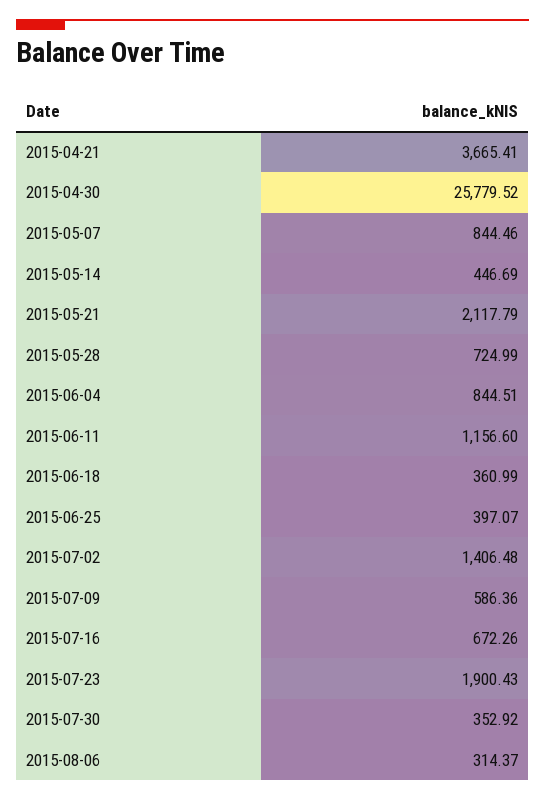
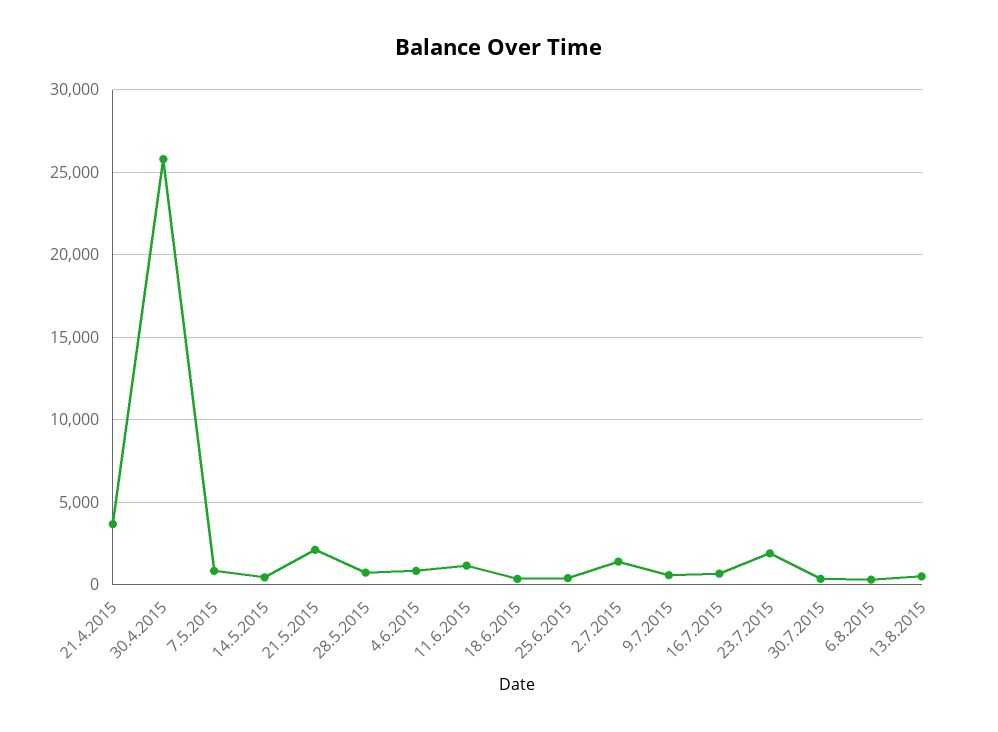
13.8.2015: none -> 500

